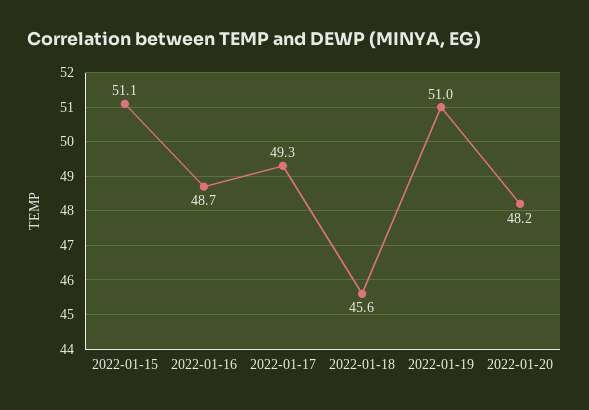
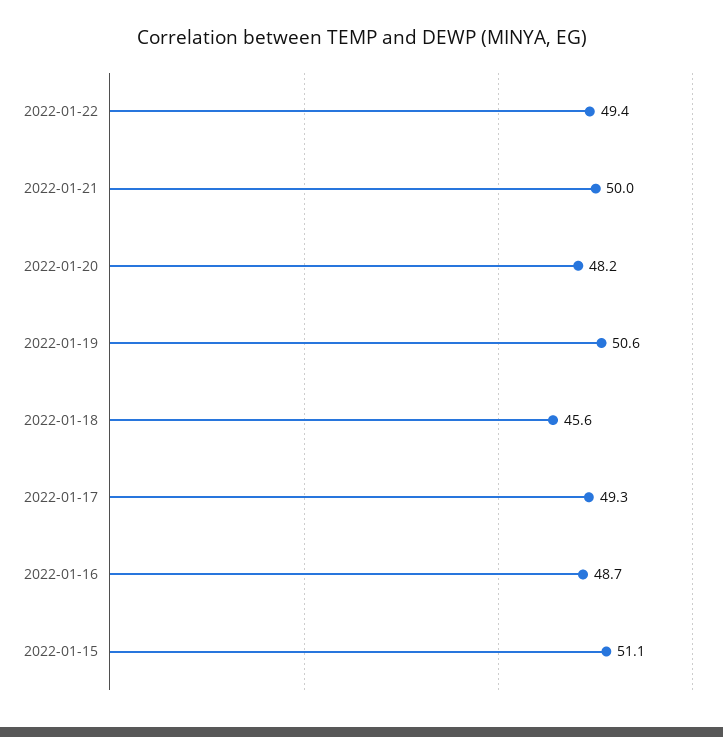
2022-01-19: 51 -> 50.6
2022-01-22: none -> 49.4
2022-01-21: none -> 50

